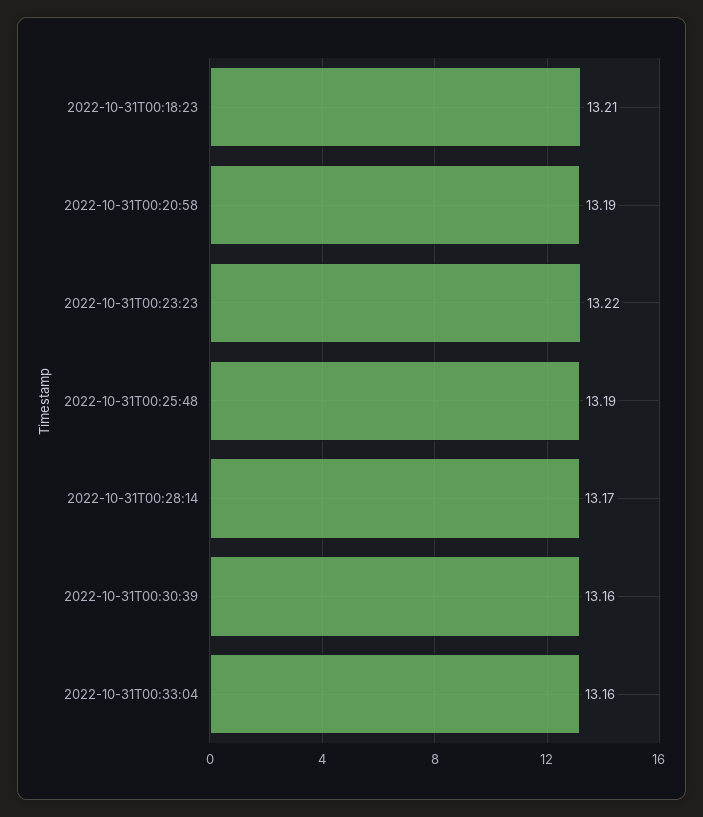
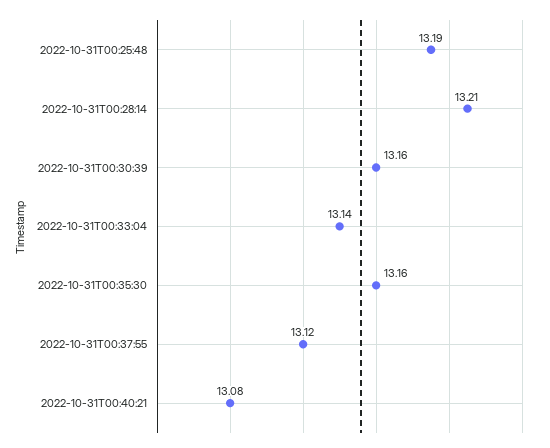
2022-10-31T00:18:23: 13.21 -> none
2022-10-31T00:20:58: 13.19 -> none
2022-10-31T00:23:23: 13.22 -> none
2022-10-31T00:28:14: 13.17 -> 13.21
2022-10-31T00:33:04: 13.16 -> 13.14
2022-10-31T00:35:30: none -> 13.16
2022-10-31T00:37:55: none -> 13.12
2022-10-31T00:40:21: none -> 13.08

